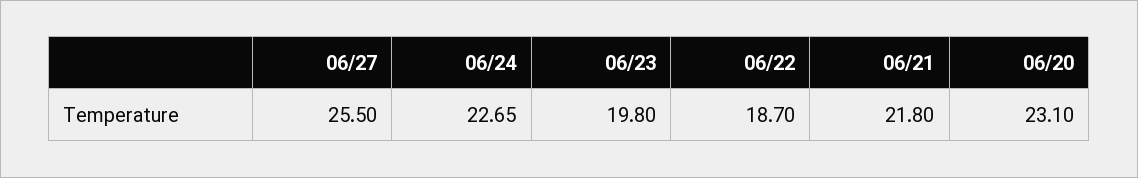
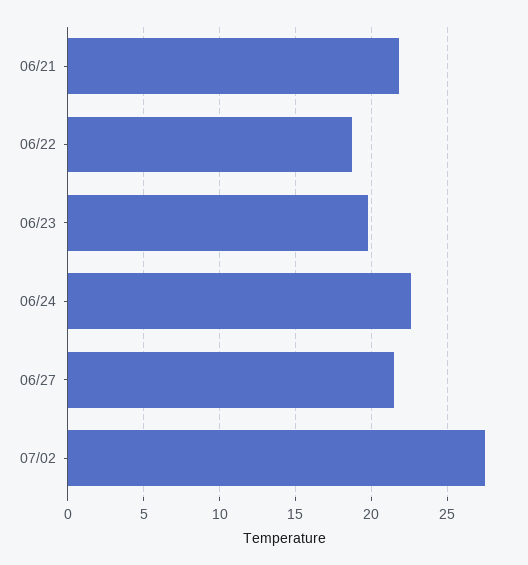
06/27: 25.5 -> 21.5
06/20: 23.1 -> none
07/02: none -> 27.5

